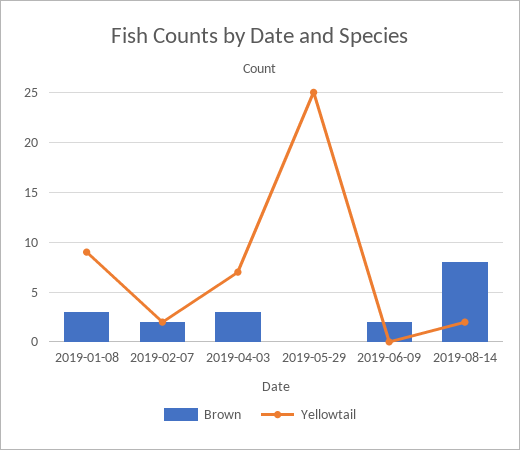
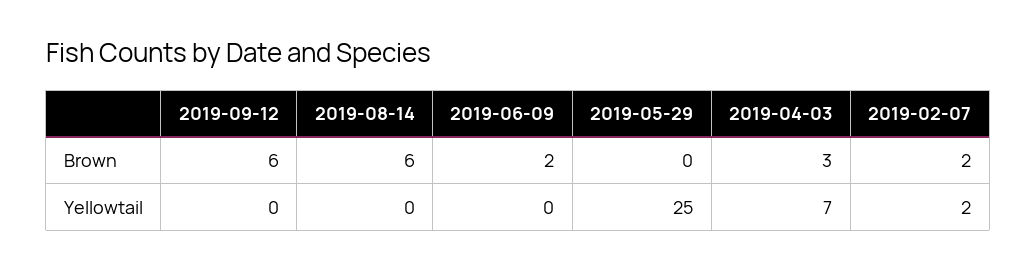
Brown, 2019-01-08: 3 -> none
Yellowtail, 2019-01-08: 9 -> none
Brown, 2019-08-14: 8 -> 6
Yellowtail, 2019-08-14: 2 -> 0
Brown, 2019-09-12: none -> 6
Yellowtail, 2019-09-12: none -> 0

